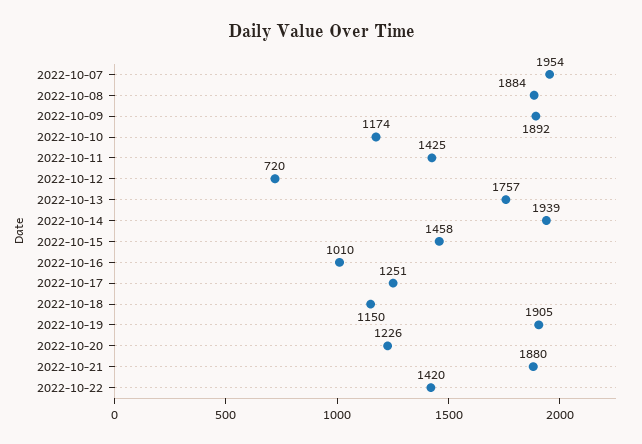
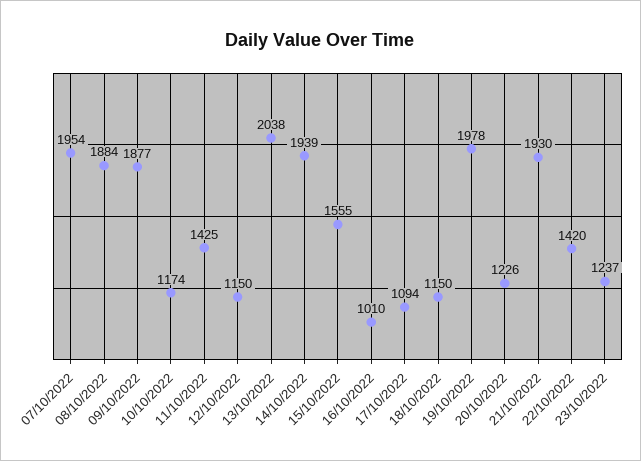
2022-10-09: 1892 -> 1877
2022-10-12: 720 -> 1150
2022-10-13: 1757 -> 2038
2022-10-15: 1458 -> 1555
2022-10-17: 1251 -> 1094
2022-10-19: 1905 -> 1978
2022-10-21: 1880 -> 1930
23/10/2022: none -> 1237

